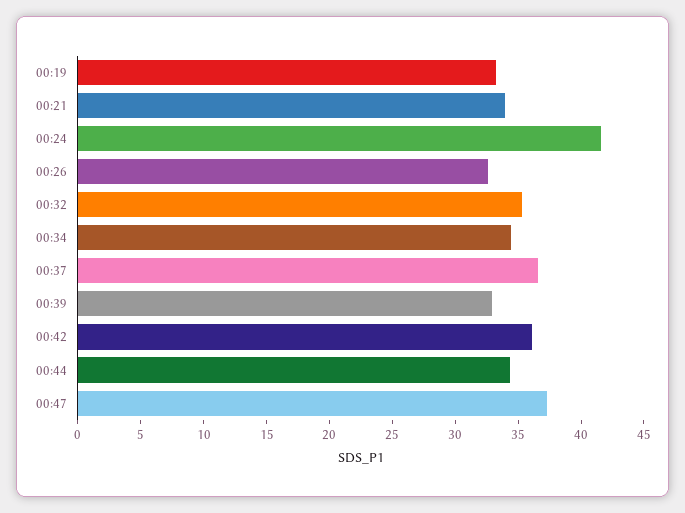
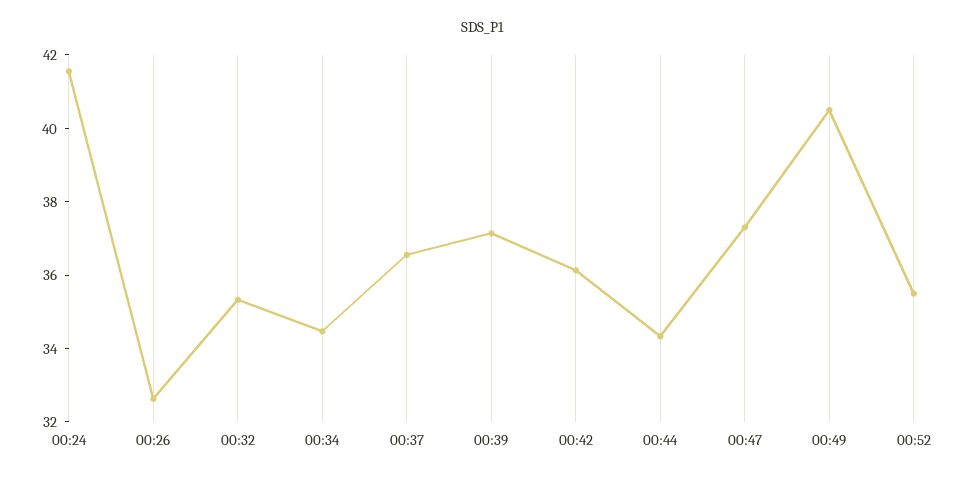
00:19: 33 -> none
00:21: 34 -> none
00:39: 33 -> 37
00:49: none -> 40.5
00:52: none -> 35.5

